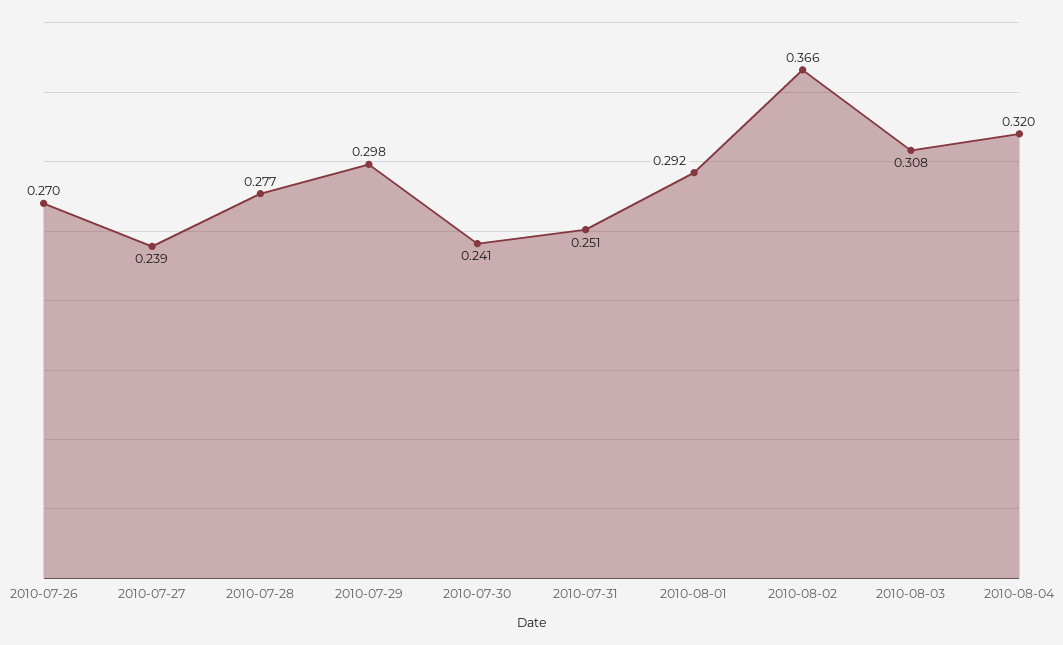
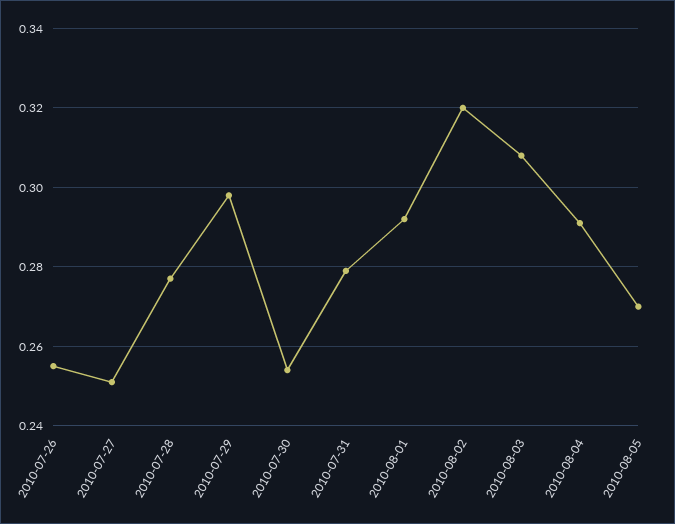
2010-07-26: 0.27 -> 0.255
2010-07-27: 0.239 -> 0.25
2010-07-30: 0.241 -> 0.255
2010-07-31: 0.251 -> 0.28
2010-08-02: 0.366 -> 0.32
2010-08-04: 0.32 -> 0.29
2010-08-05: none -> 0.27

